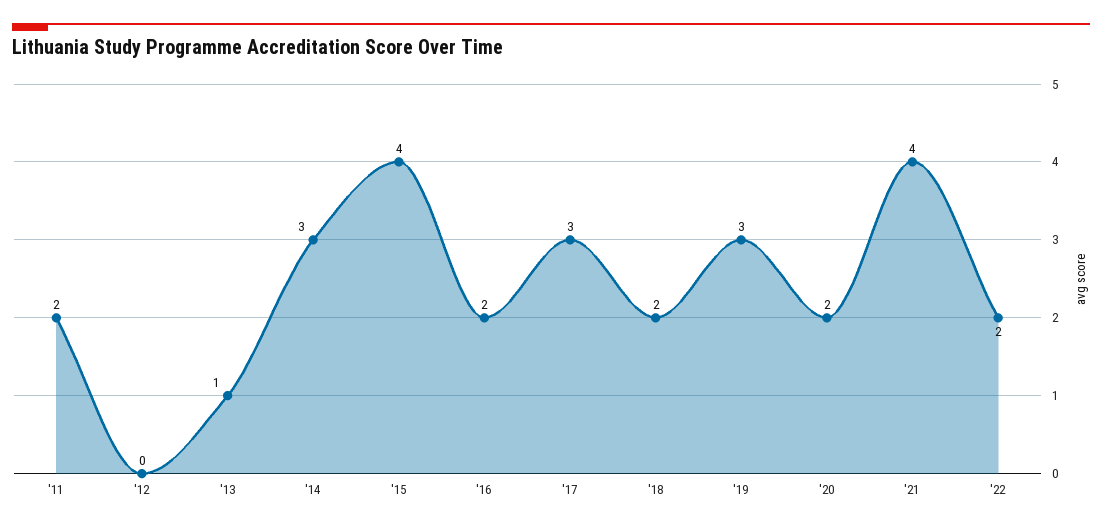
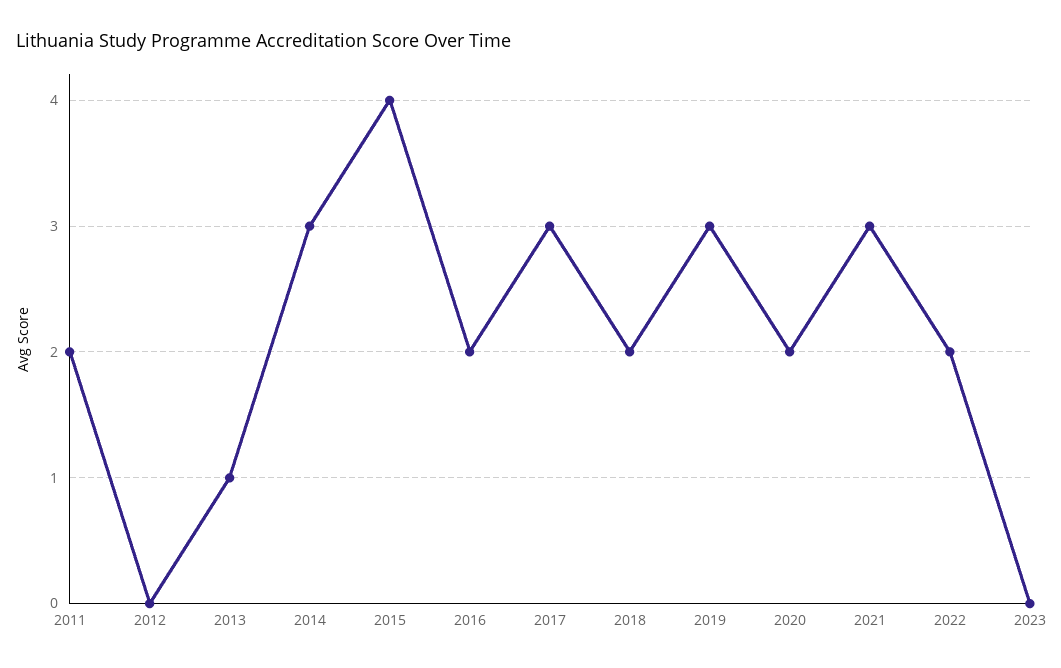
'21: 4 -> 3
2023: none -> 0

